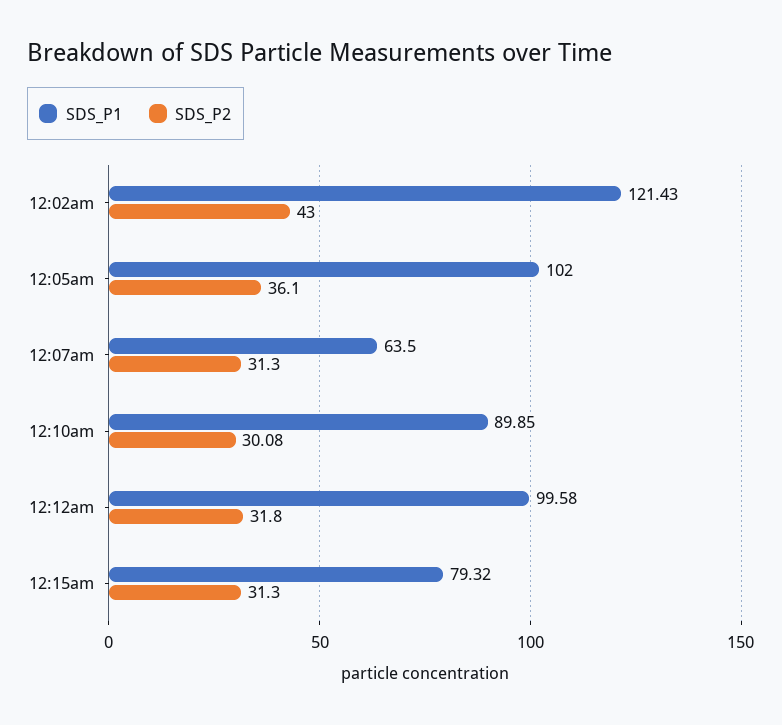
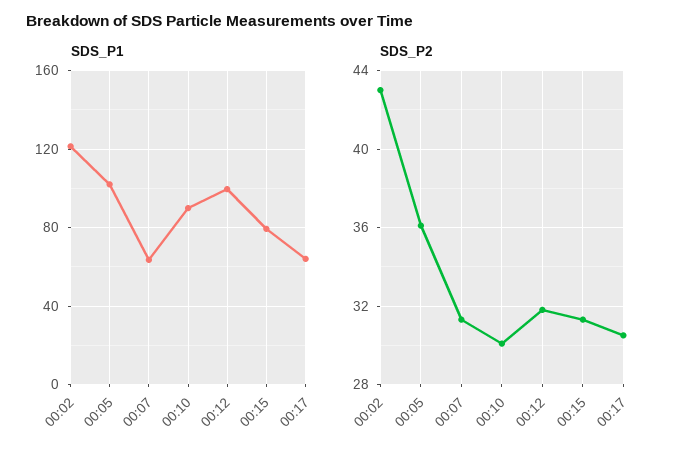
SDS_P1, 00:17: none -> 65
SDS_P2, 00:17: none -> 30.5

